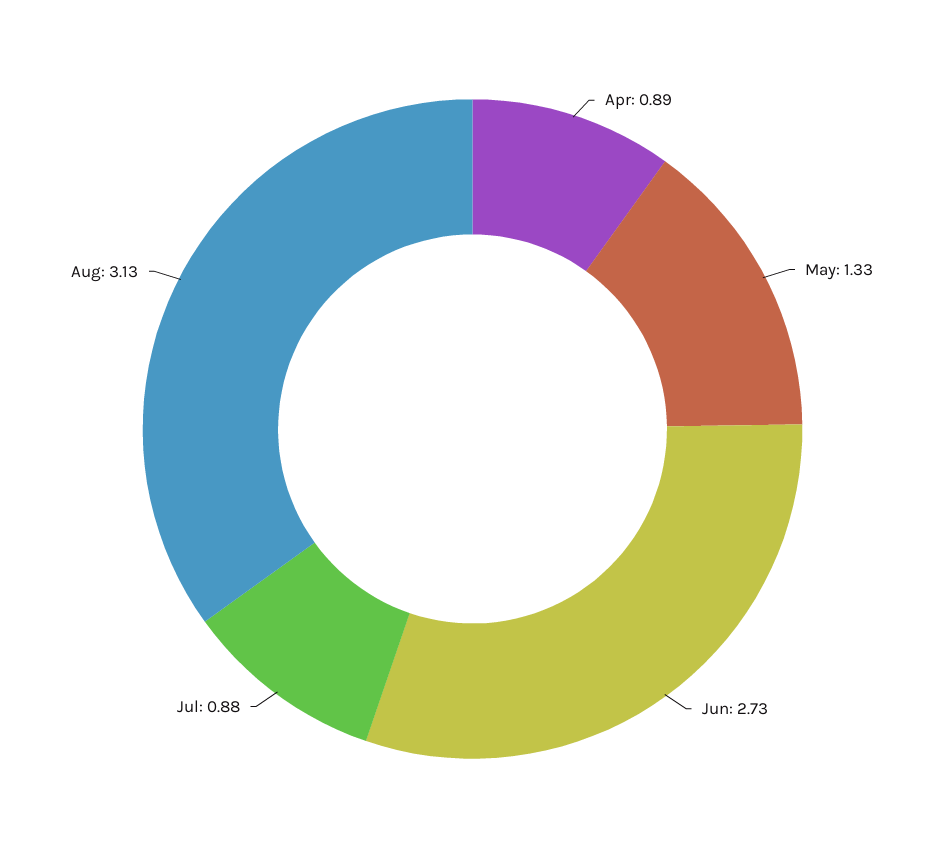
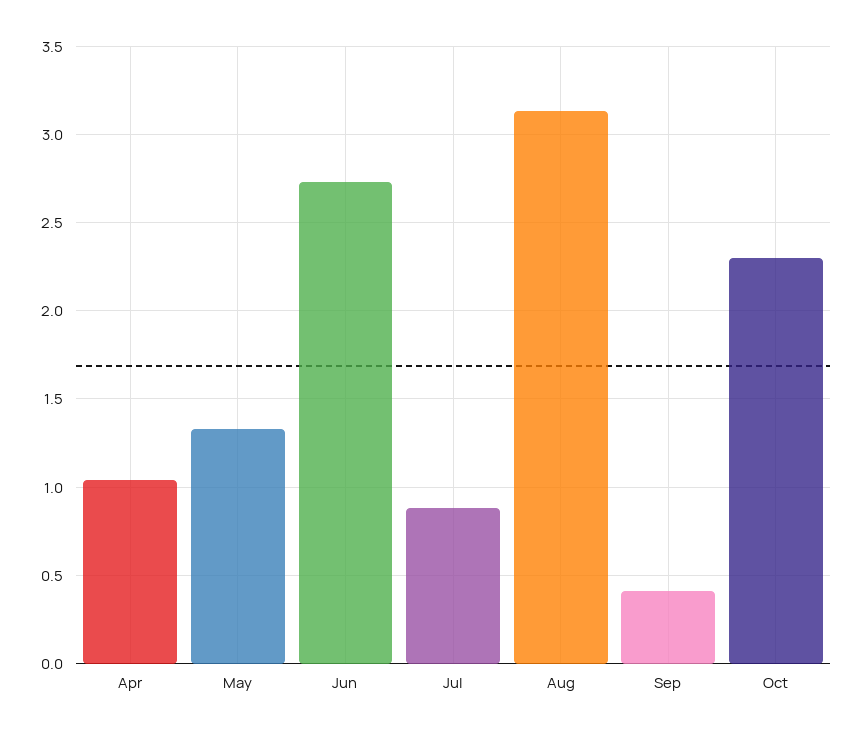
Apr: 0.89 -> 1.05
Sep: none -> 0.4
Oct: none -> 2.3

